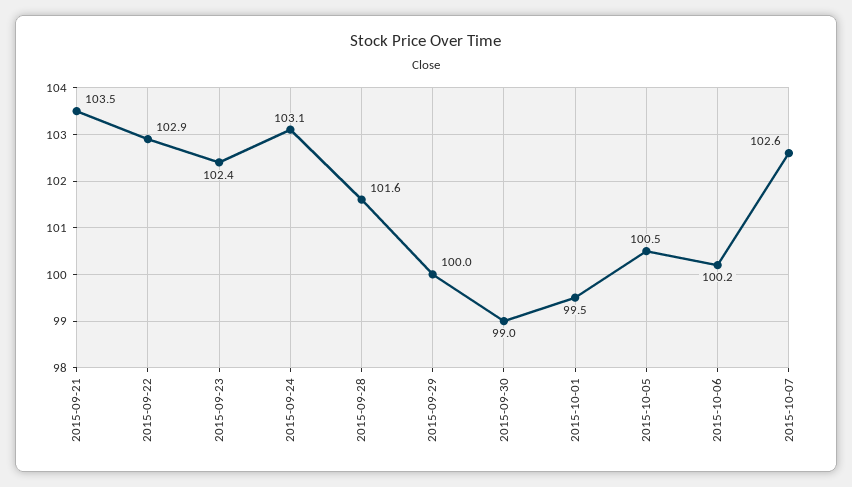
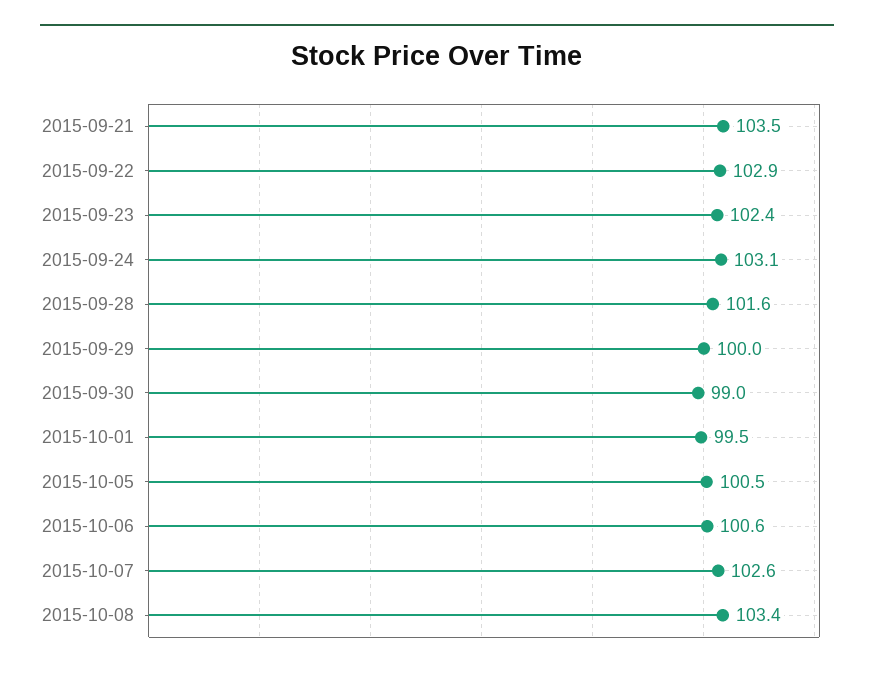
2015-10-06: 100.2 -> 100.6
2015-10-08: none -> 103.4

